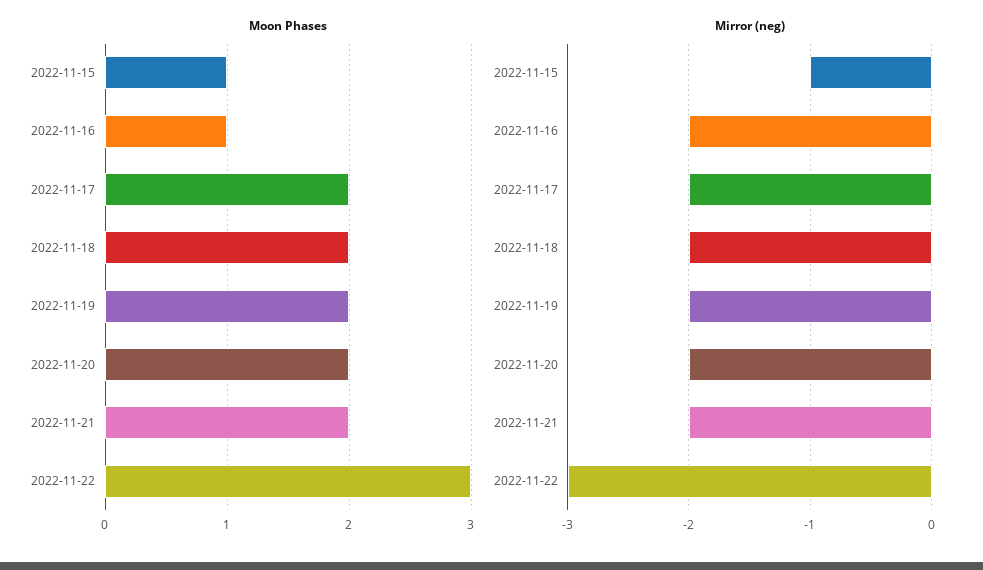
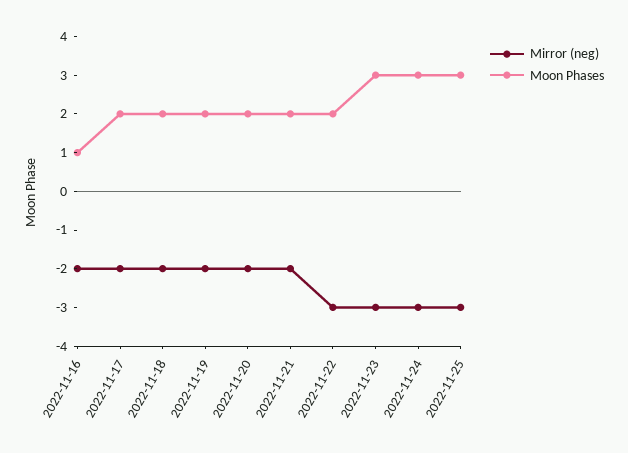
Moon Phases, 2022-11-15: 1 -> none
Moon Phases, 2022-11-22: 3 -> 2
Mirror (neg), 2022-11-15: -1 -> none
Mirror (neg), 2022-11-23: none -> -3
Moon Phases, 2022-11-23: none -> 3
Mirror (neg), 2022-11-24: none -> -3
Moon Phases, 2022-11-24: none -> 3
Mirror (neg), 2022-11-25: none -> -3
Moon Phases, 2022-11-25: none -> 3

